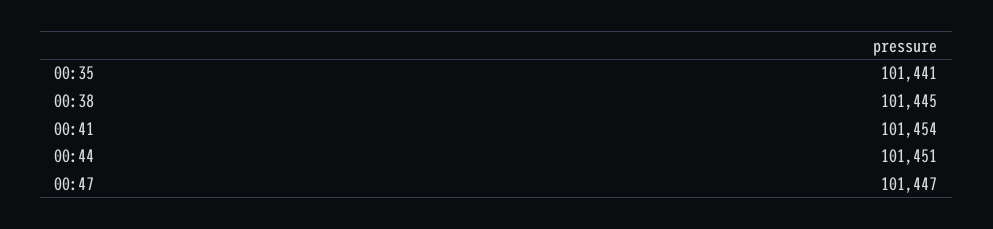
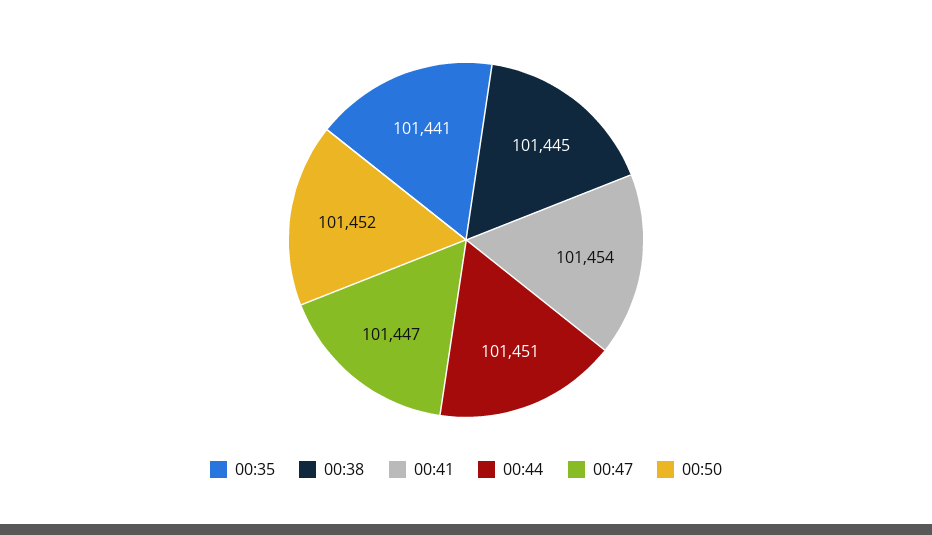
00:50: none -> 101452

